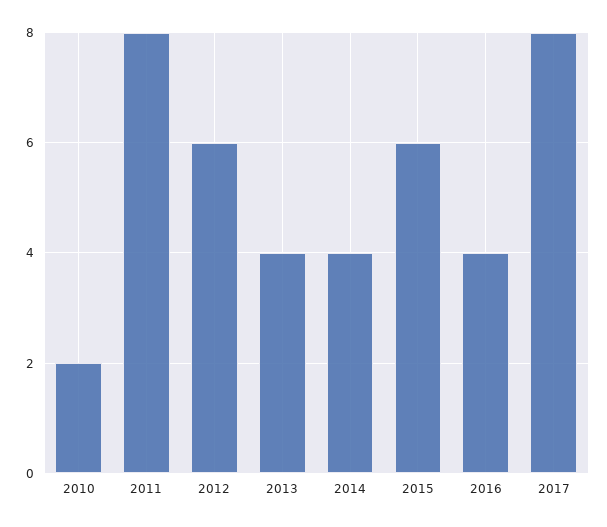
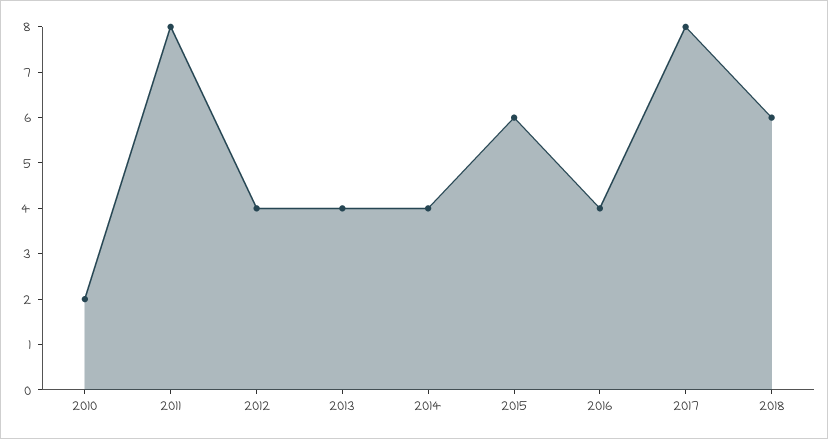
2012: 6 -> 4
2018: none -> 6

